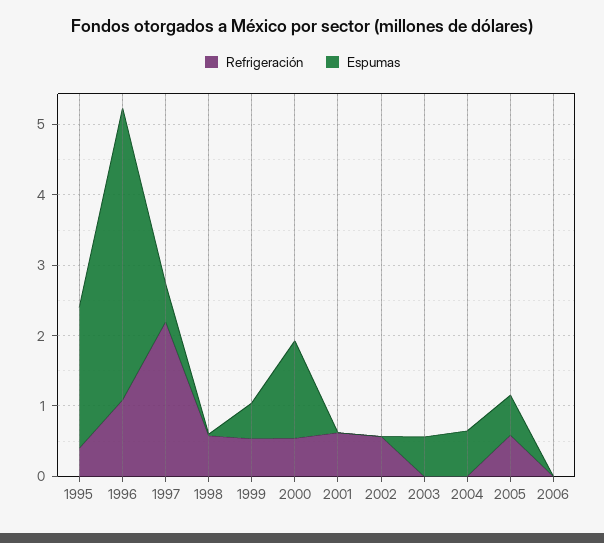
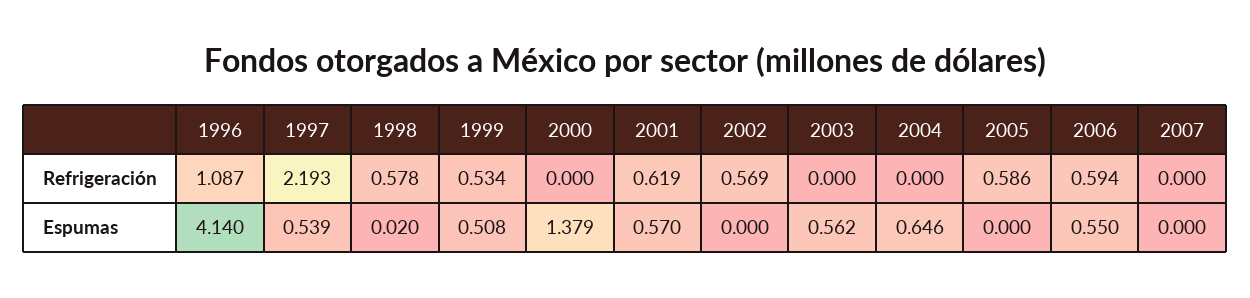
Refrigeración, 1995: 0.4 -> none
Espumas, 1995: 2 -> none
Refrigeración, 2000: 0.6 -> 0
Espumas, 2001: 0 -> 0.57
Espumas, 2005: 0.6 -> 0
Refrigeración, 2006: 0 -> 0.594
Espumas, 2006: 0 -> 0.55
Refrigeración, 2007: none -> 0
Espumas, 2007: none -> 0

